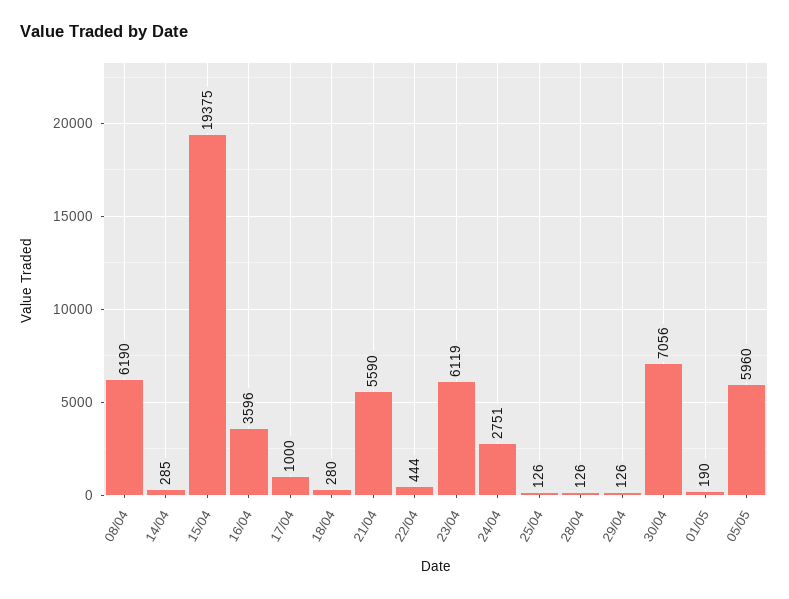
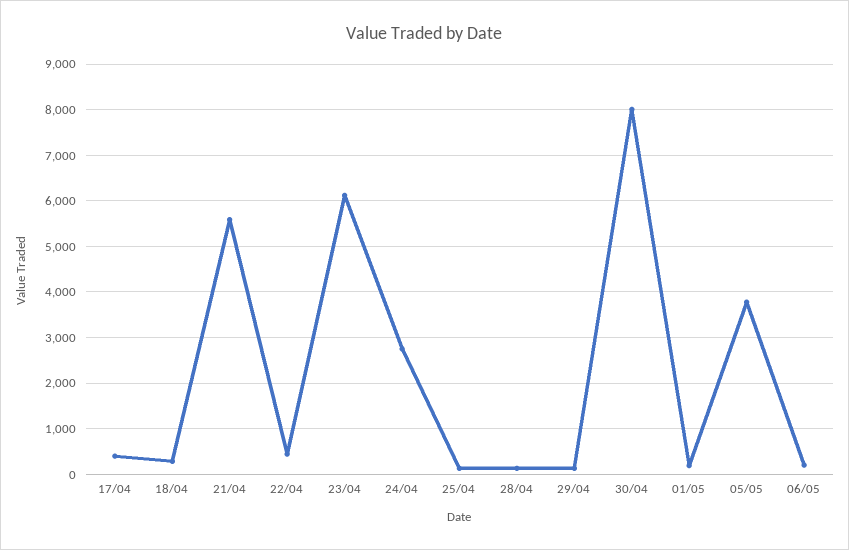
08/04: 6190 -> none
14/04: 285 -> none
15/04: 19375 -> none
16/04: 3596 -> none
17/04: 1000 -> 400
30/04: 7056 -> 8000
05/05: 5960 -> 3800
06/05: none -> 200

